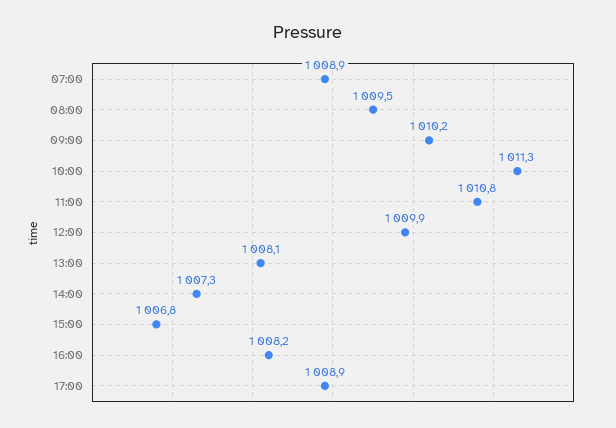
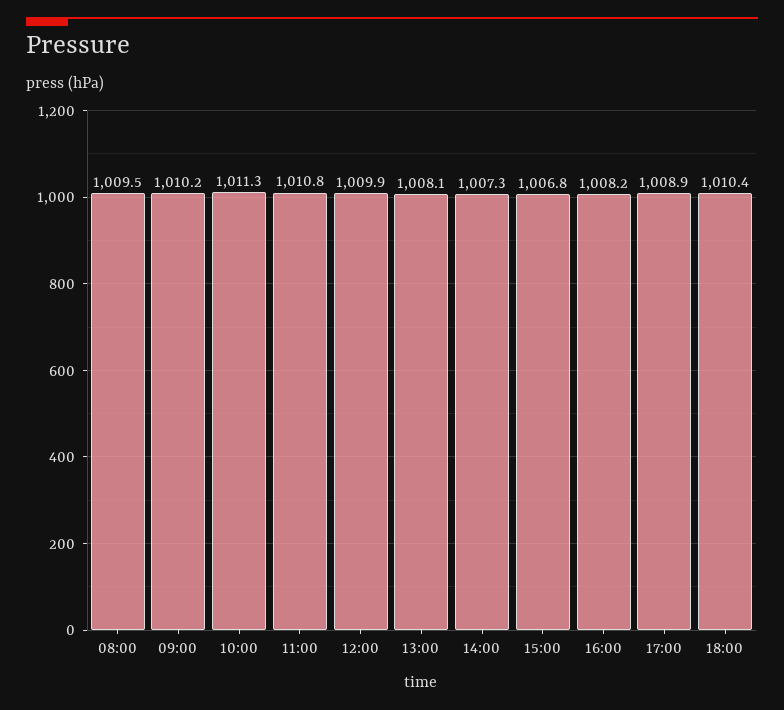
07:00: 1008.9 -> none
18:00: none -> 1010.4

